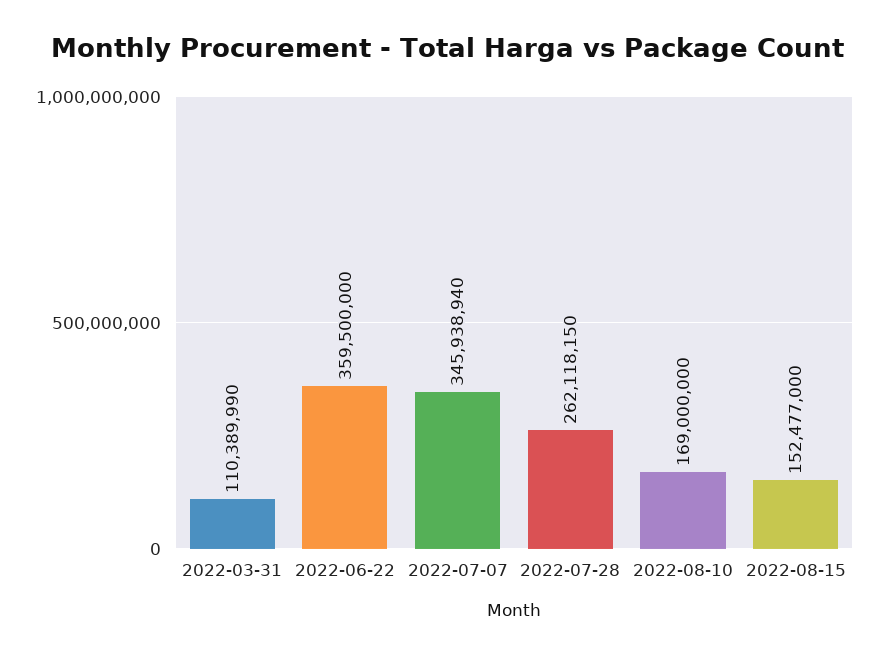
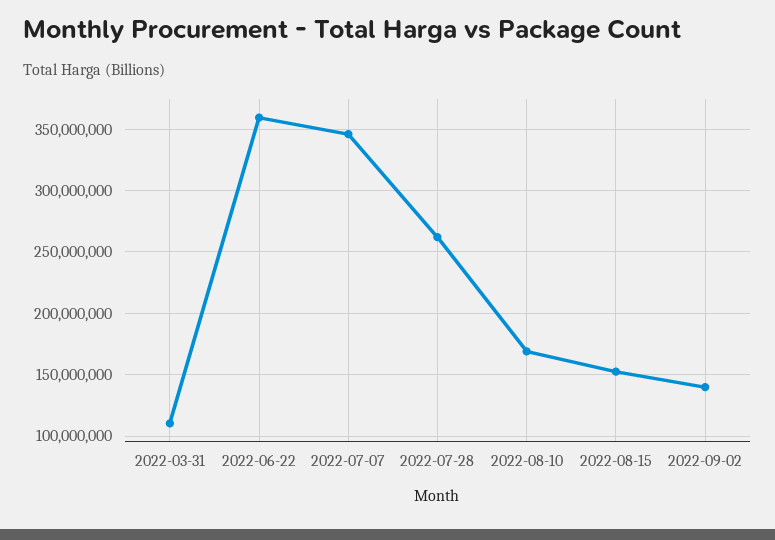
2022-09-02: none -> 140000000

